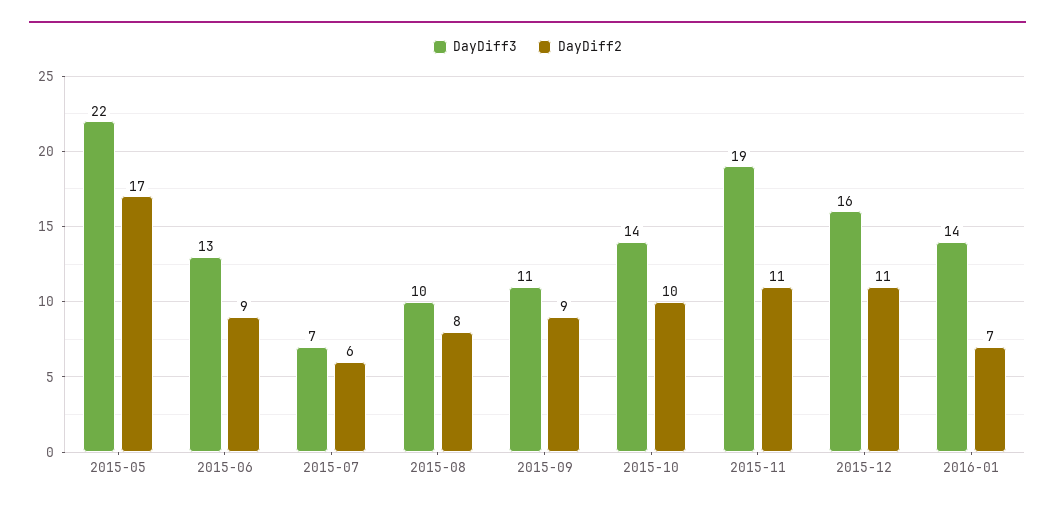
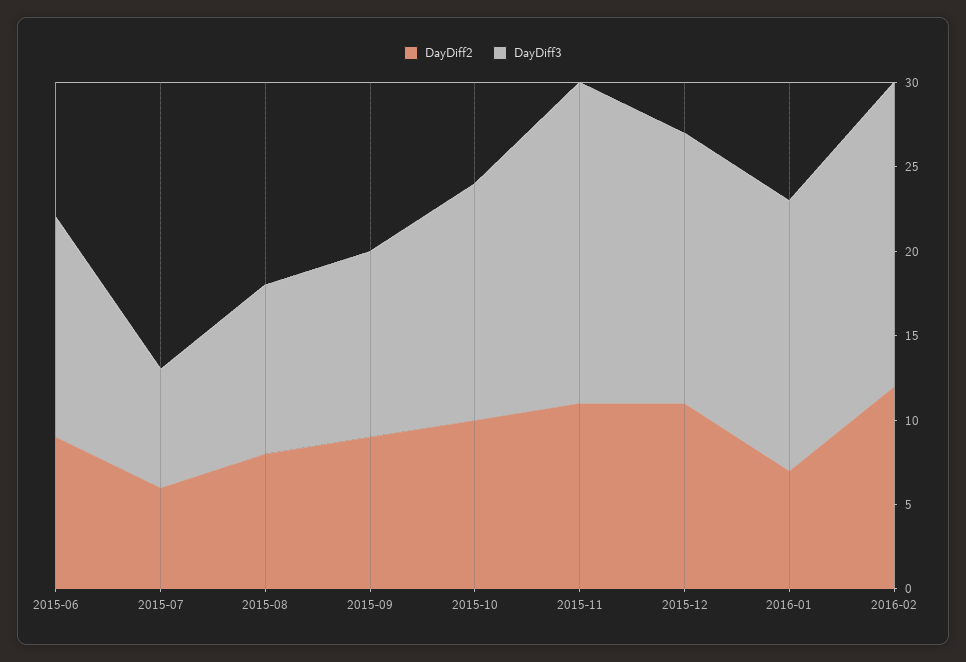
DayDiff3, 2015-05: 22 -> none
DayDiff2, 2015-05: 17 -> none
DayDiff3, 2016-01: 14 -> 16
DayDiff2, 2016-02: none -> 12
DayDiff3, 2016-02: none -> 18

